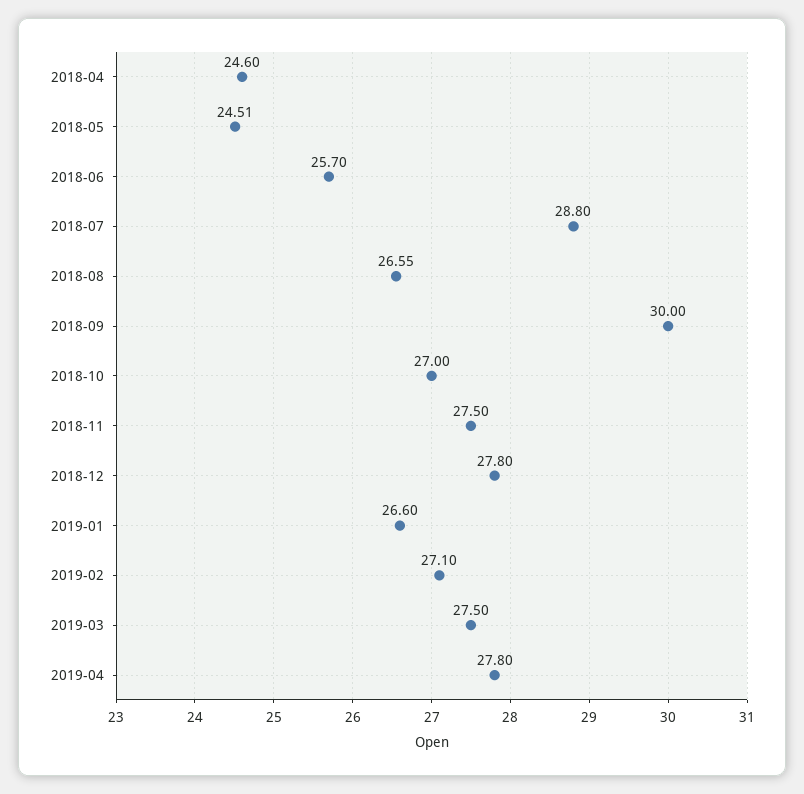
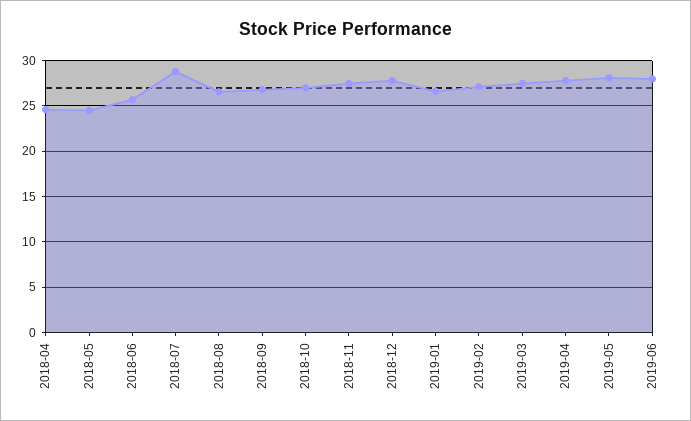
2018-09: 30 -> 27
2019-05: none -> 28
2019-06: none -> 28

